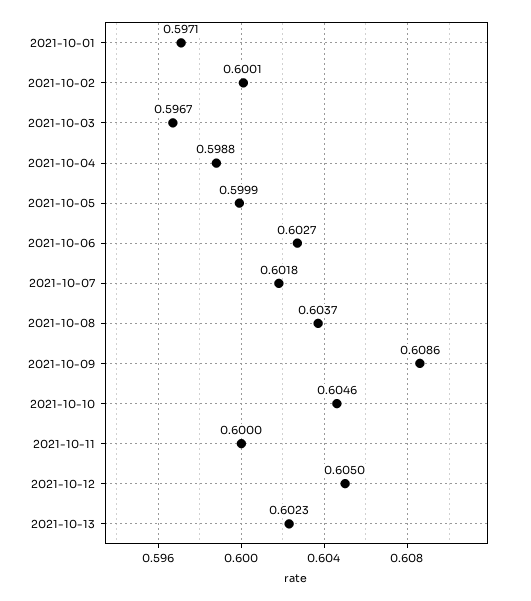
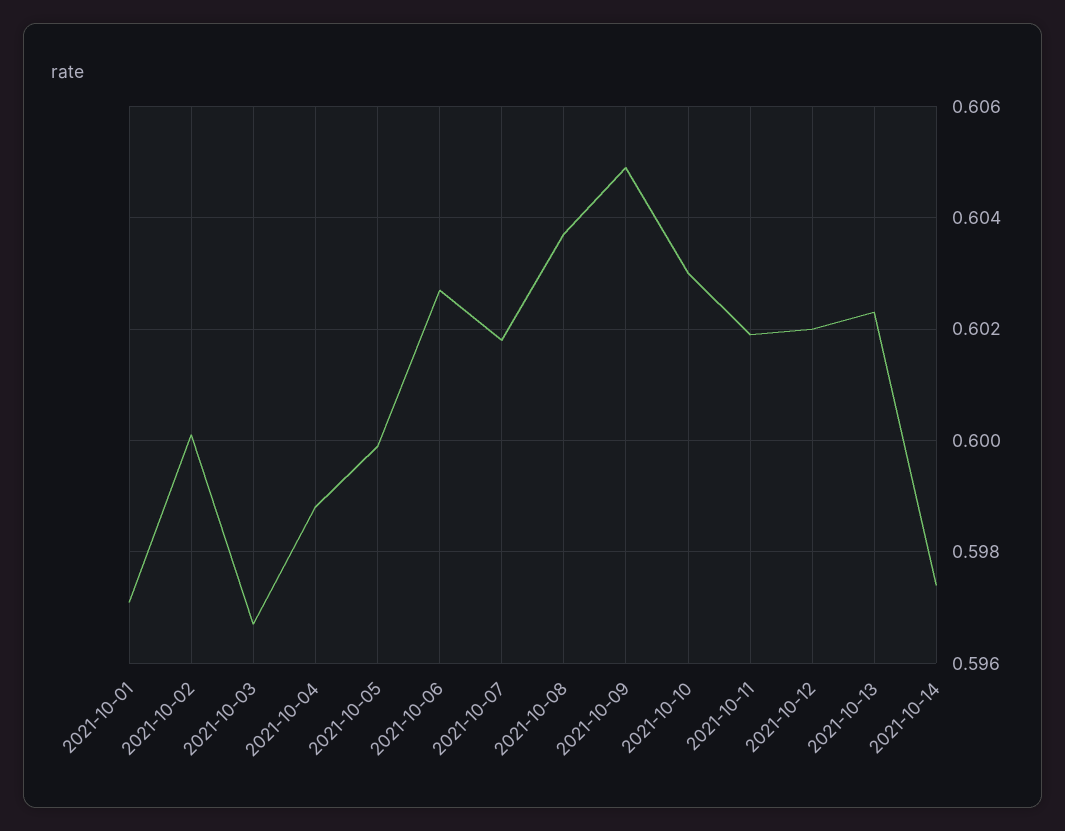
2021-10-09: 0.6086 -> 0.605
2021-10-10: 0.6046 -> 0.603
2021-10-11: 0.6 -> 0.602
2021-10-12: 0.605 -> 0.602
2021-10-14: none -> 0.5975

